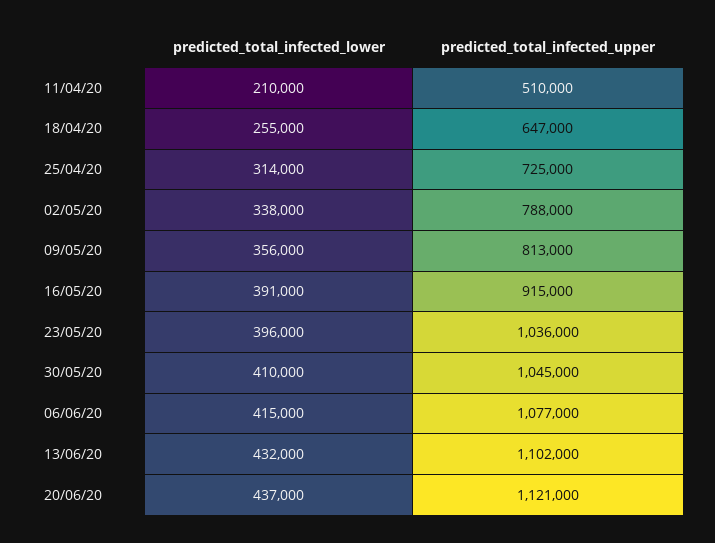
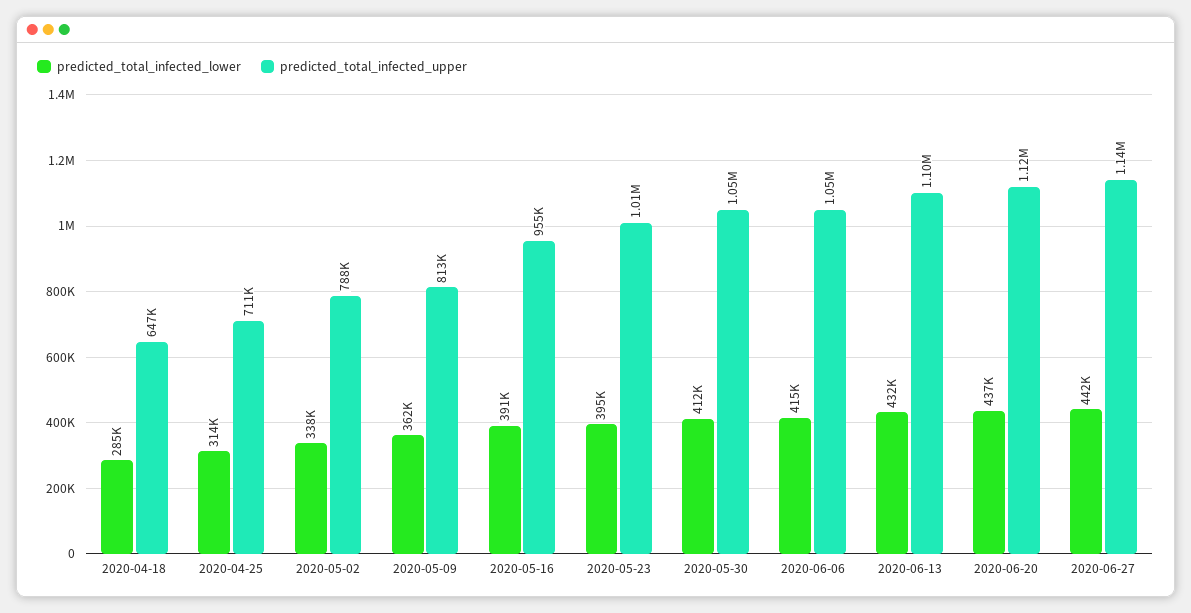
predicted_total_infected_lower, 11/04/20: 210000 -> none
predicted_total_infected_upper, 11/04/20: 510000 -> none
predicted_total_infected_lower, 18/04/20: 255000 -> 285000
predicted_total_infected_upper, 25/04/20: 725000 -> 711000
predicted_total_infected_lower, 09/05/20: 356000 -> 362000
predicted_total_infected_upper, 16/05/20: 915000 -> 955000
predicted_total_infected_lower, 23/05/20: 396000 -> 395000
predicted_total_infected_upper, 23/05/20: 1036000 -> 1010000
predicted_total_infected_lower, 30/05/20: 410000 -> 412000
predicted_total_infected_upper, 06/06/20: 1077000 -> 1050000
predicted_total_infected_lower, 2020-06-27: none -> 442000
predicted_total_infected_upper, 2020-06-27: none -> 1140000

